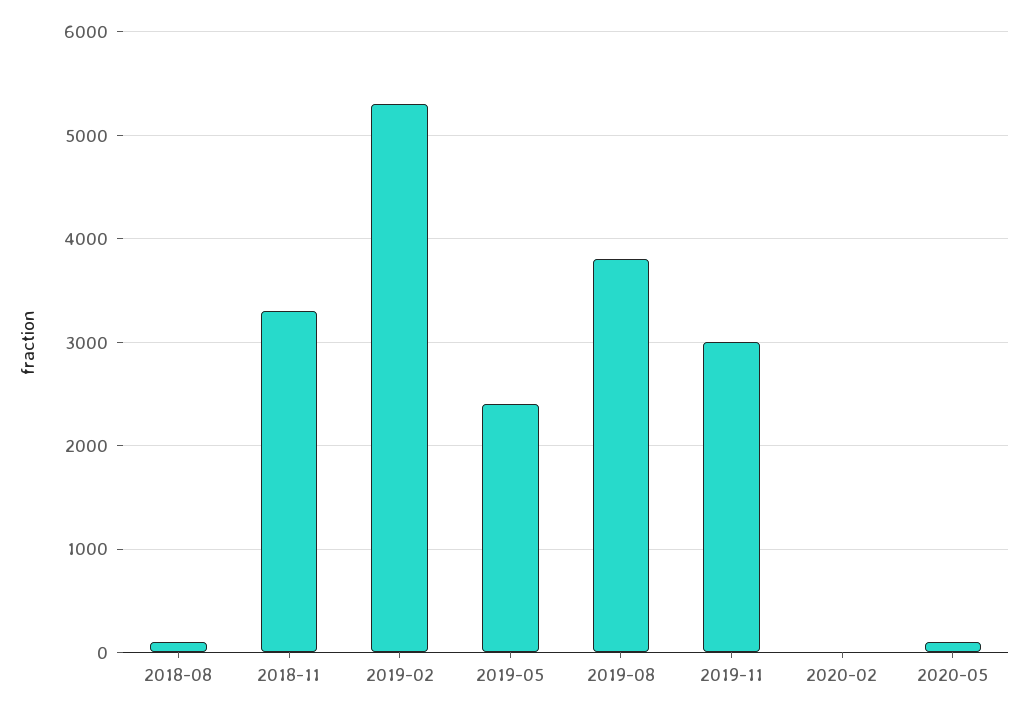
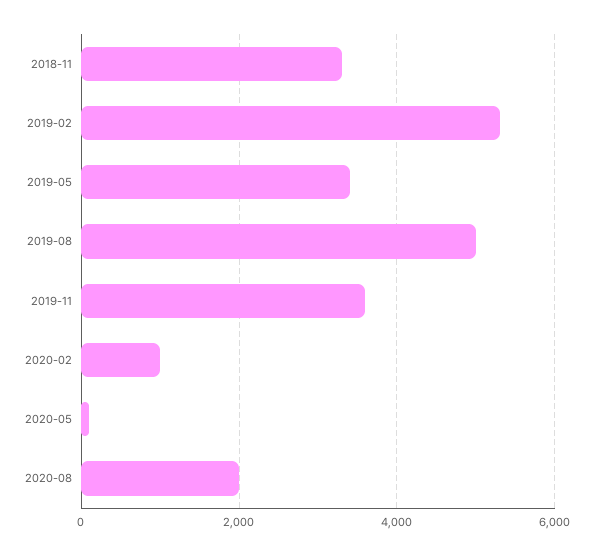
2018-08: 100 -> none
2019-05: 2400 -> 3400
2019-08: 3800 -> 5000
2019-11: 3000 -> 3600
2020-02: 0 -> 1000
2020-08: none -> 2000

